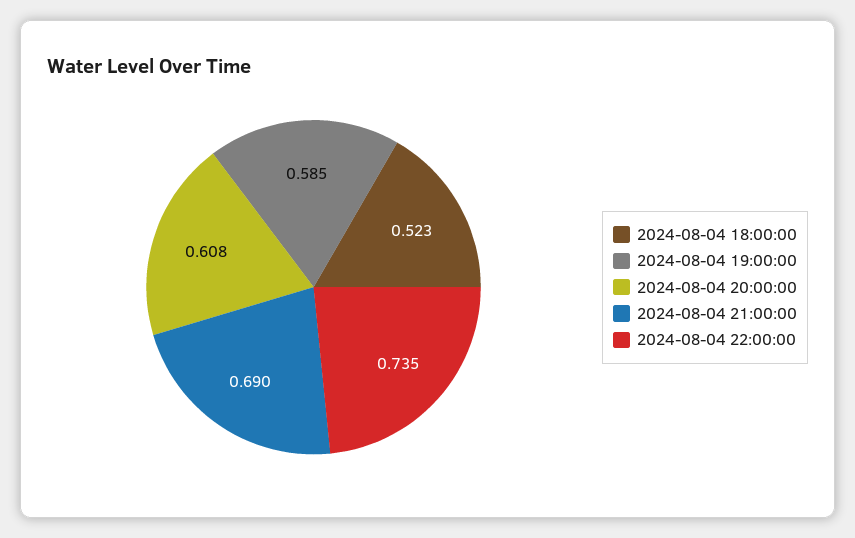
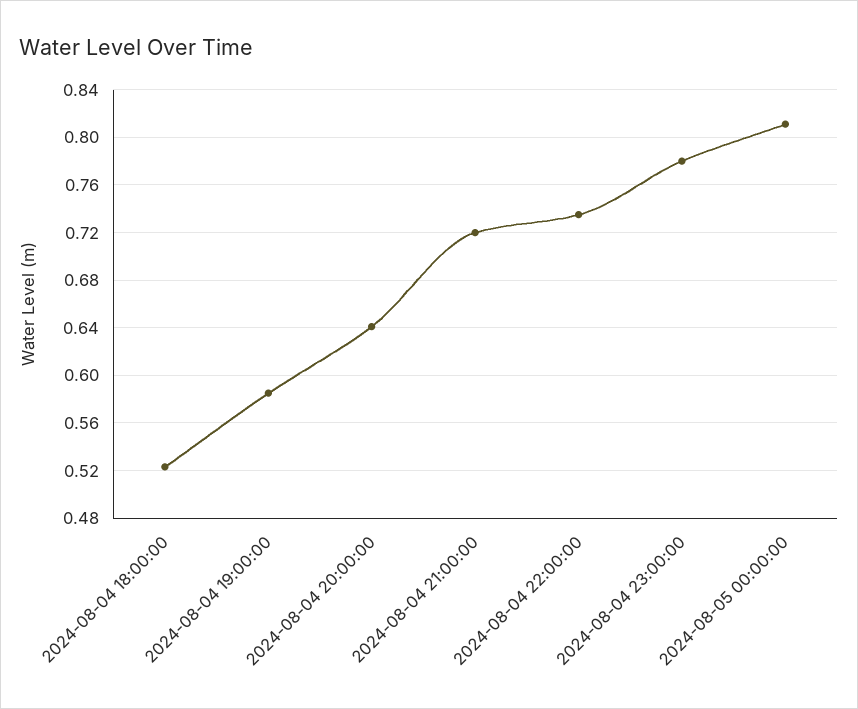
2024-08-04 20:00:00: 0.608 -> 0.64
2024-08-04 21:00:00: 0.69 -> 0.72
2024-08-04 23:00:00: none -> 0.78
2024-08-05 00:00:00: none -> 0.81

